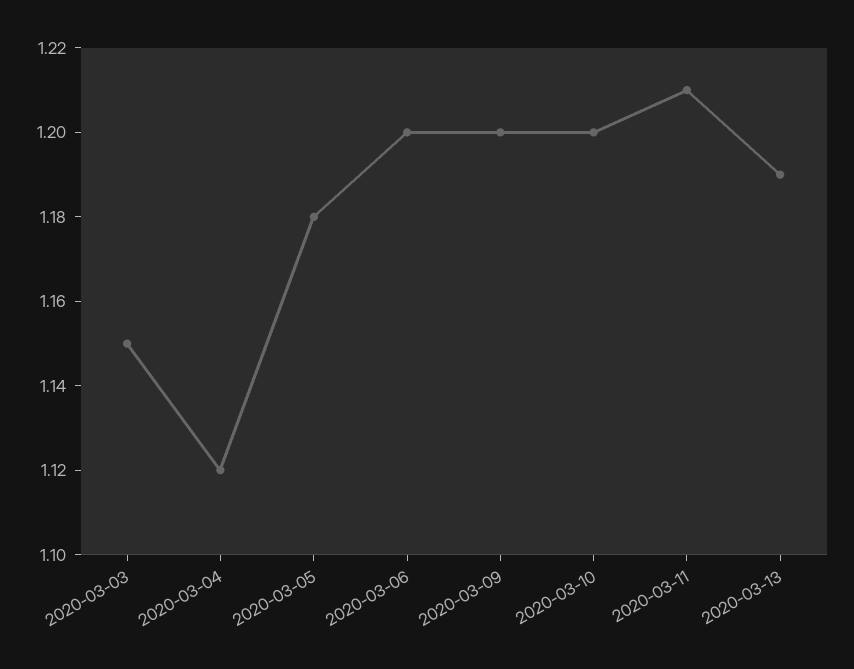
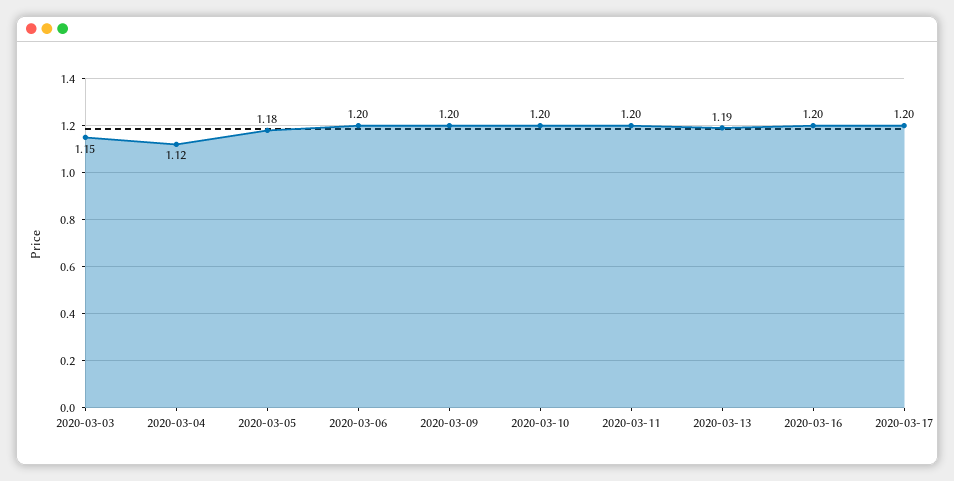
2020-03-11: 1.21 -> 1.2
2020-03-16: none -> 1.2
2020-03-17: none -> 1.2

